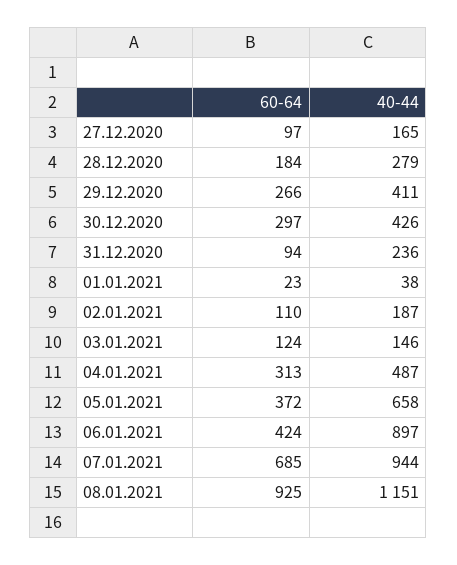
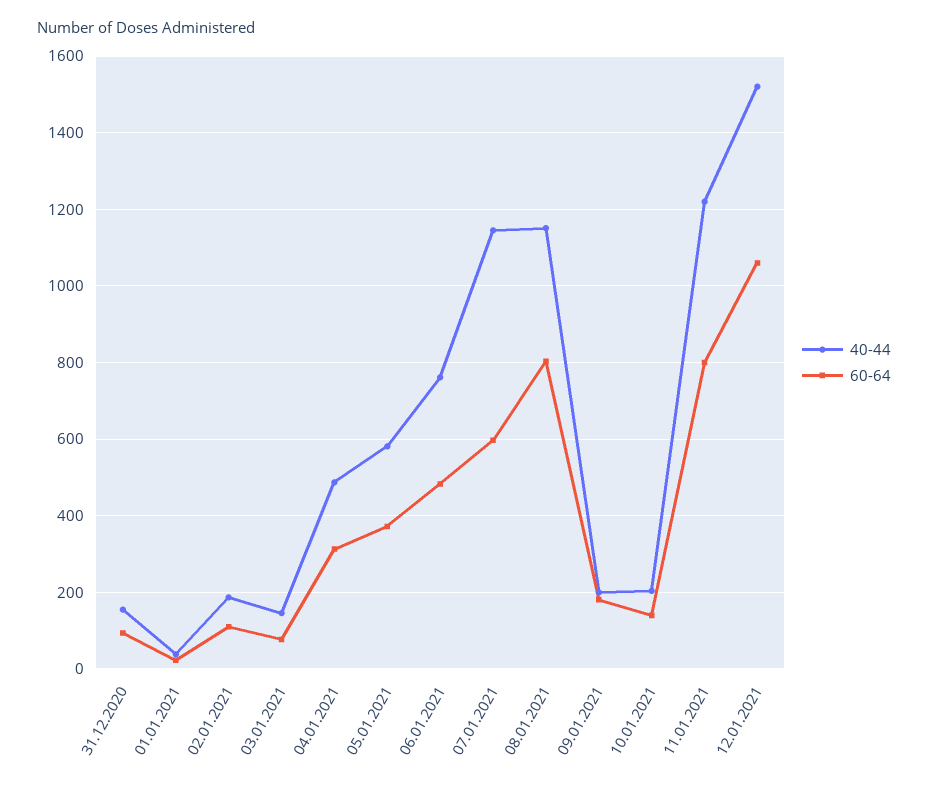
60-64, 27.12.2020: 97 -> none
40-44, 27.12.2020: 165 -> none
60-64, 28.12.2020: 184 -> none
40-44, 28.12.2020: 279 -> none
60-64, 29.12.2020: 266 -> none
40-44, 29.12.2020: 411 -> none
60-64, 30.12.2020: 297 -> none
40-44, 30.12.2020: 426 -> none
40-44, 31.12.2020: 236 -> 160
60-64, 03.01.2021: 124 -> 80
40-44, 05.01.2021: 658 -> 580
60-64, 06.01.2021: 424 -> 480
40-44, 06.01.2021: 897 -> 760
60-64, 07.01.2021: 685 -> 600
40-44, 07.01.2021: 944 -> 1140
60-64, 08.01.2021: 925 -> 800
40-44, 09.01.2021: none -> 200
60-64, 09.01.2021: none -> 180
40-44, 10.01.2021: none -> 200
60-64, 10.01.2021: none -> 140
40-44, 11.01.2021: none -> 1220
60-64, 11.01.2021: none -> 800
40-44, 12.01.2021: none -> 1520
60-64, 12.01.2021: none -> 1060

